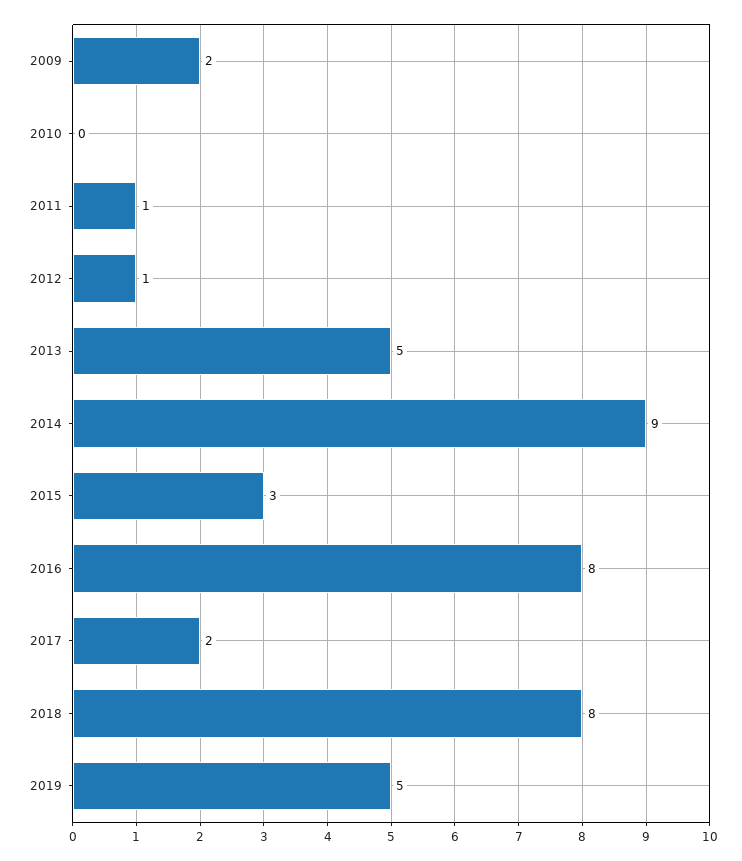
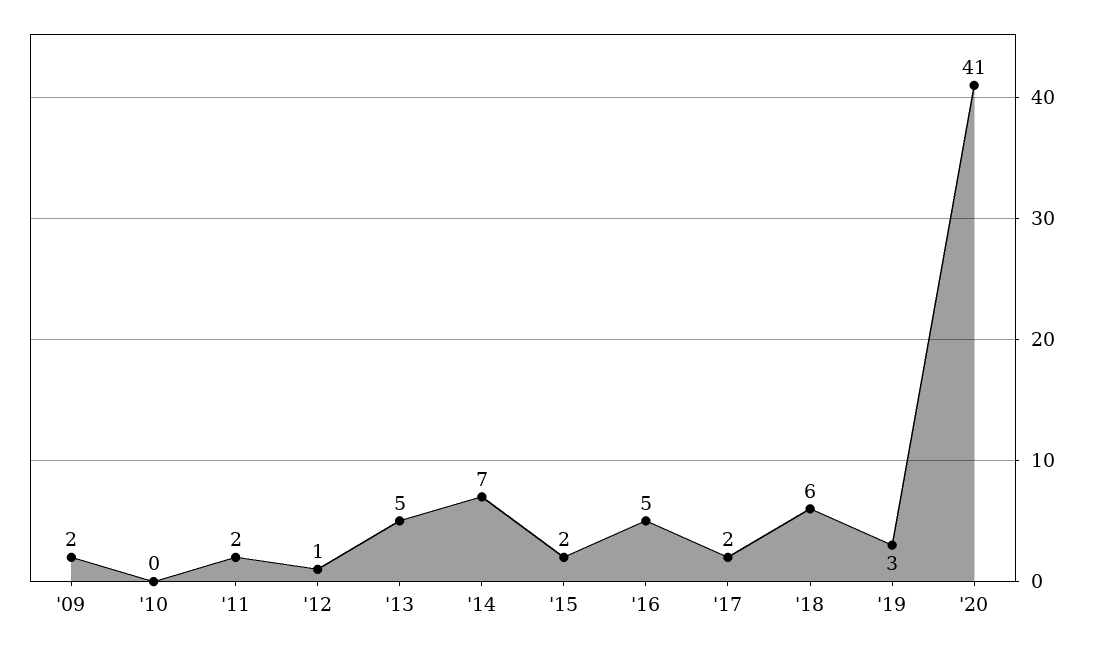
2011: 1 -> 2
2014: 9 -> 7
2015: 3 -> 2
2016: 8 -> 5
2018: 8 -> 6
2019: 5 -> 3
'20: none -> 41

